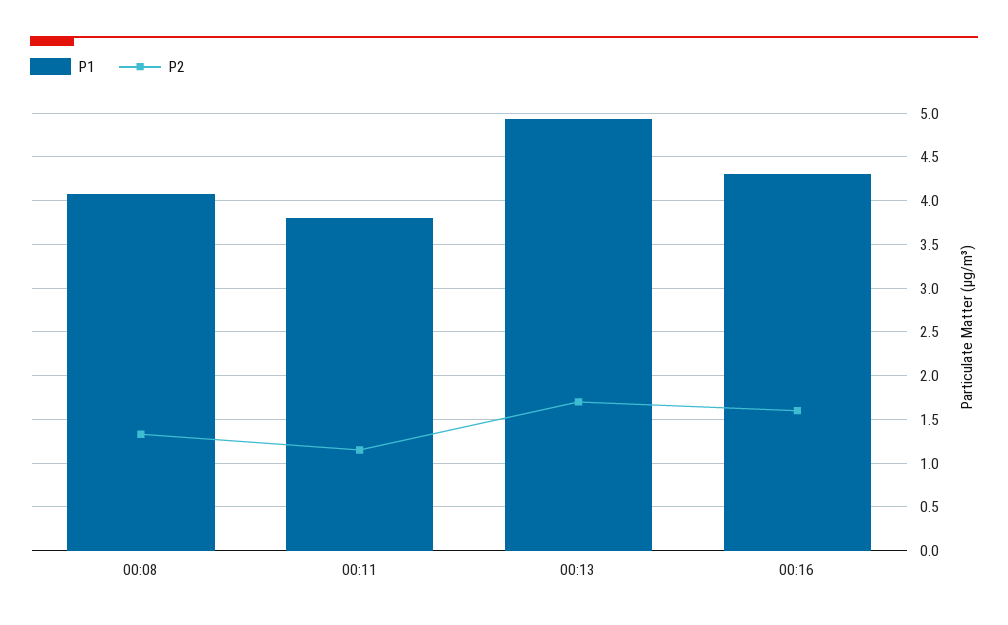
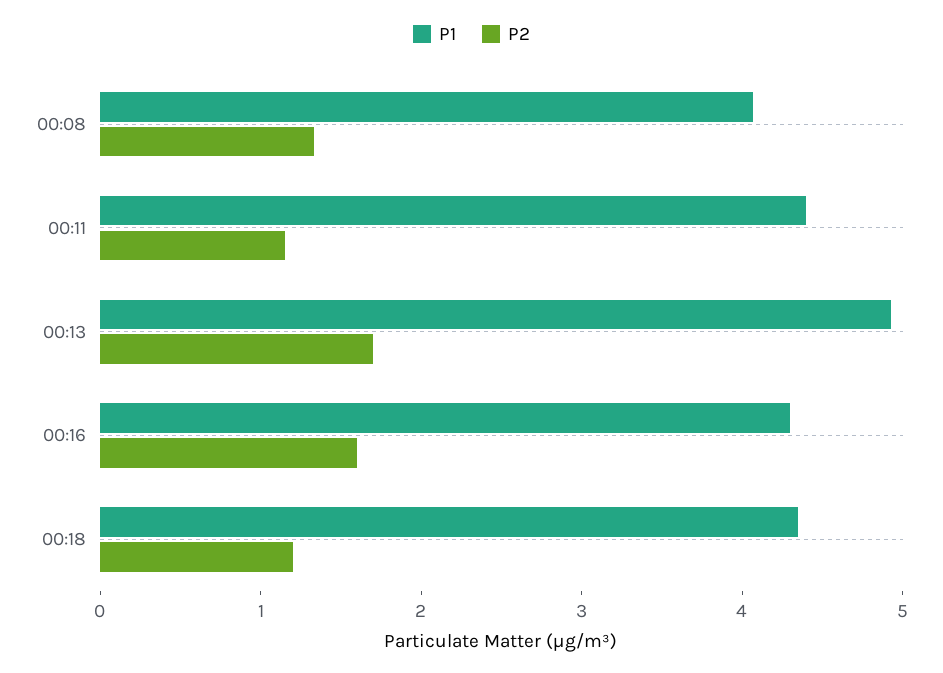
P1, 00:11: 3.8 -> 4.4
P1, 00:18: none -> 4.4
P2, 00:18: none -> 1.2

